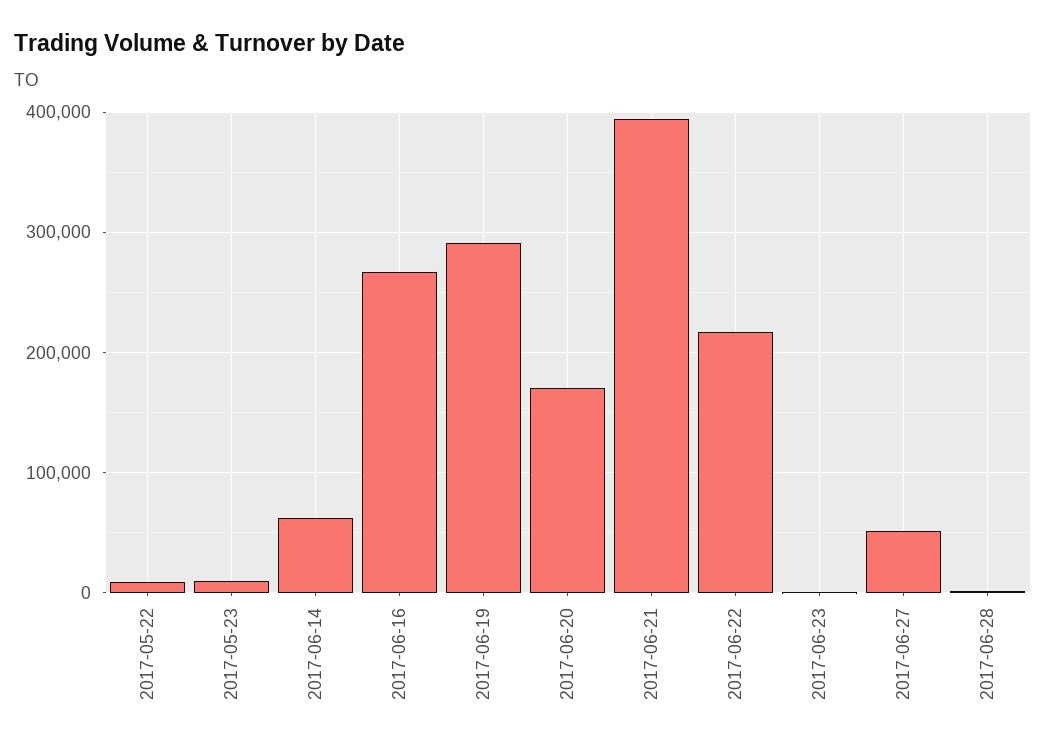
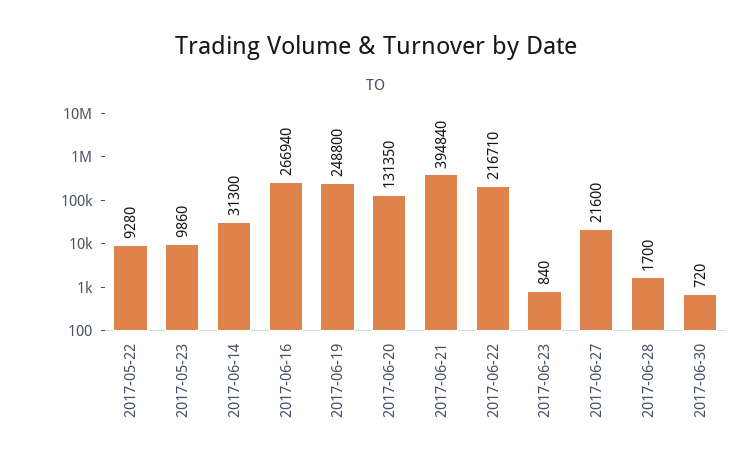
2017-06-14: 60000 -> 31300
2017-06-19: 290000 -> 248800
2017-06-20: 170000 -> 131350
2017-06-27: 50000 -> 21600
2017-06-30: none -> 720

